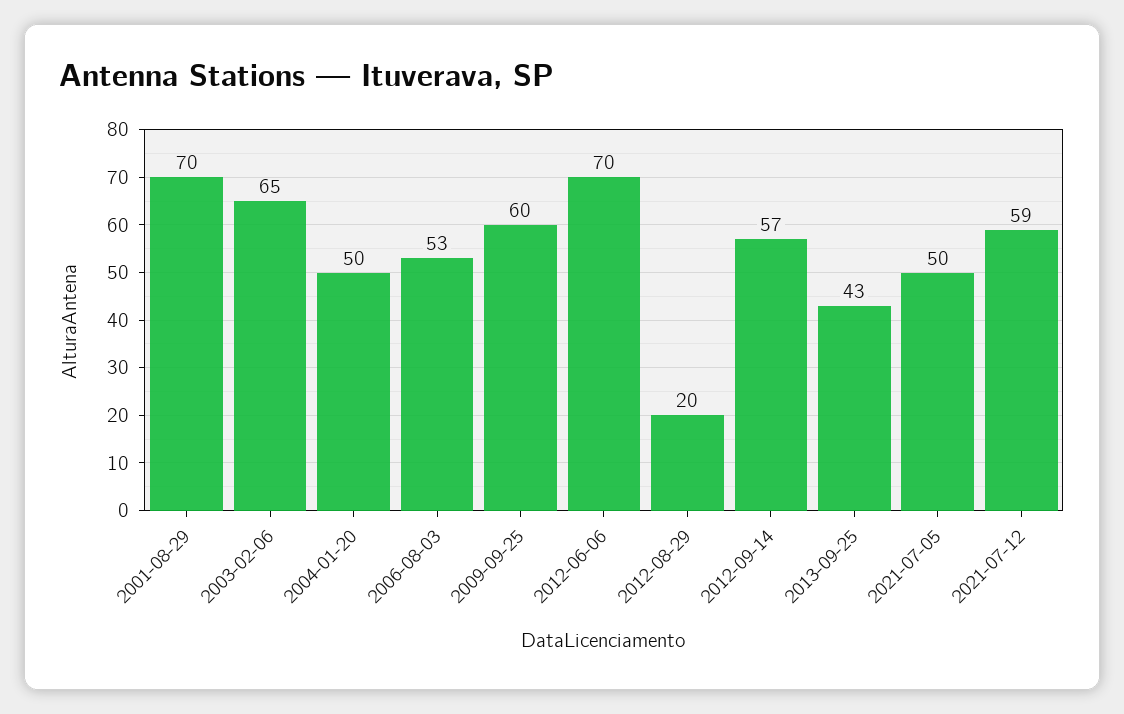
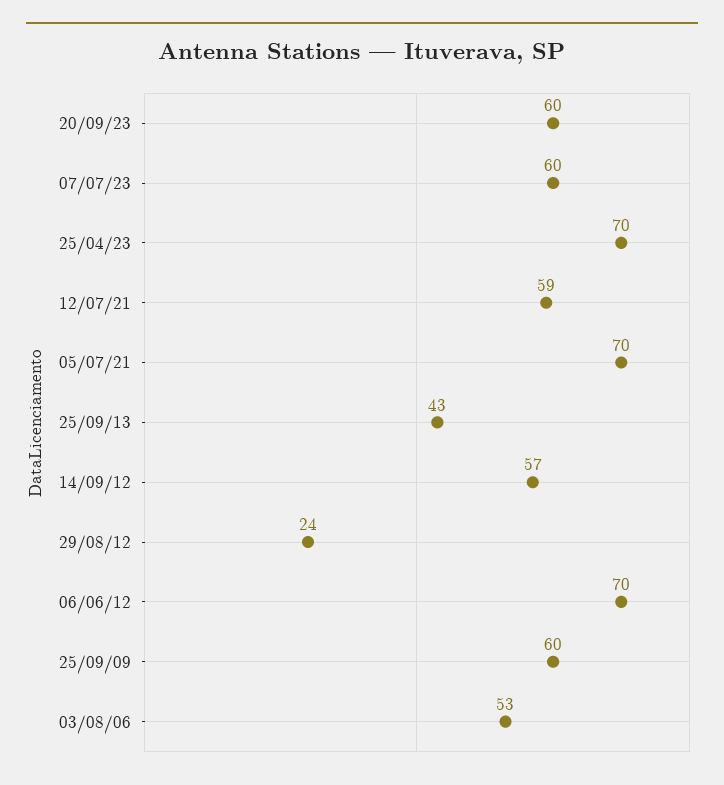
2001-08-29: 70 -> none
2003-02-06: 65 -> none
2004-01-20: 50 -> none
2012-08-29: 20 -> 24
2021-07-05: 50 -> 70
20/09/23: none -> 60
07/07/23: none -> 60
25/04/23: none -> 70

